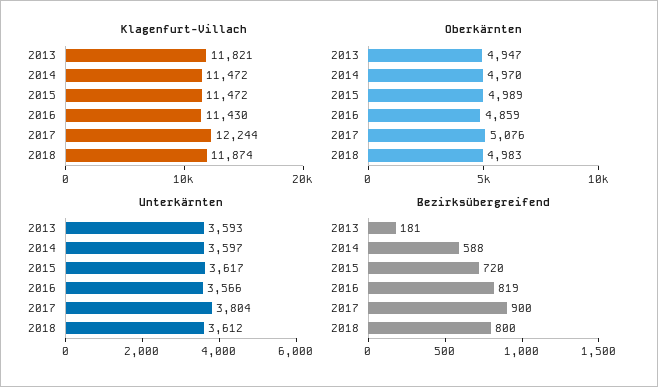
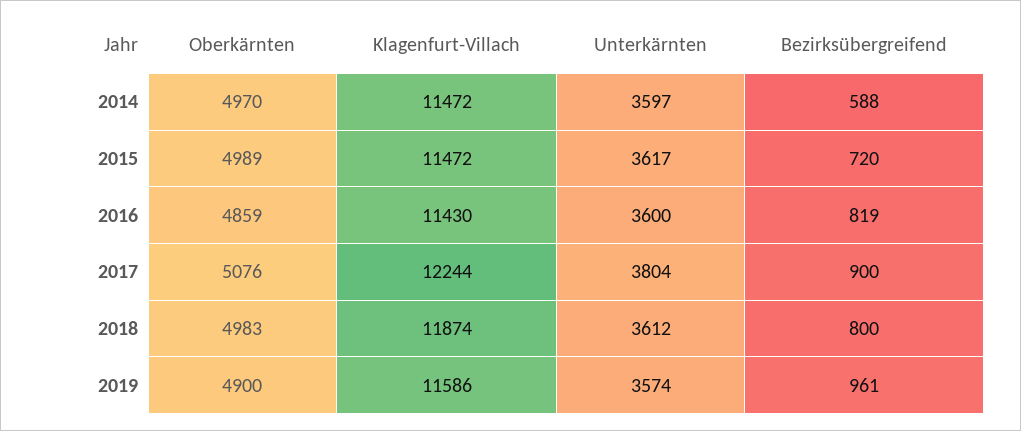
Klagenfurt-Villach, 2013: 11821 -> none
Oberkärnten, 2013: 4947 -> none
Unterkärnten, 2013: 3593 -> none
Unterkärnten, 2016: 3566 -> 3600
Bezirksübergreifend, 2013: 181 -> none
Oberkärnten, 2019: none -> 4900
Klagenfurt-Villach, 2019: none -> 11586
Unterkärnten, 2019: none -> 3574
Bezirksübergreifend, 2019: none -> 961

